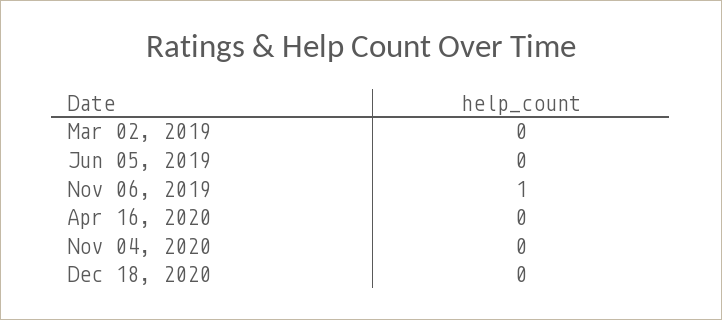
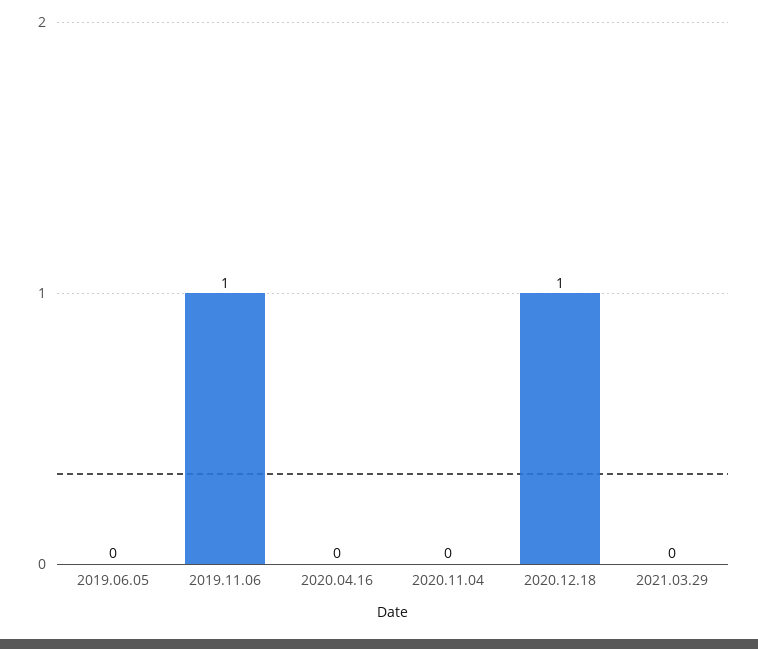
Mar 02, 2019: 0 -> none
Dec 18, 2020: 0 -> 1
2021.03.29: none -> 0

